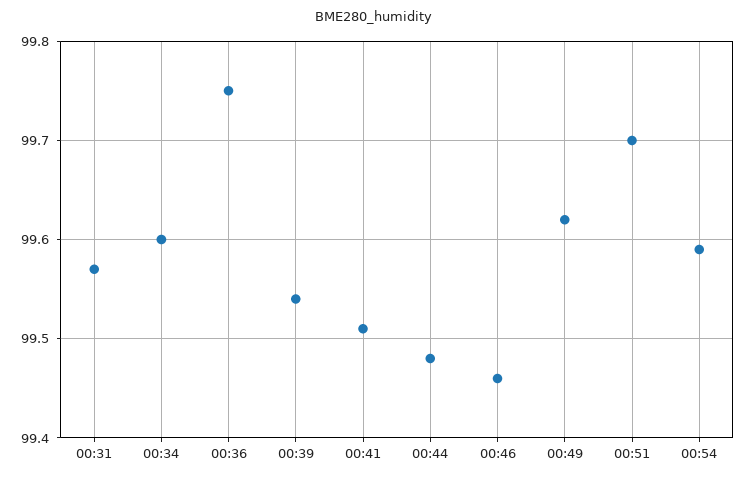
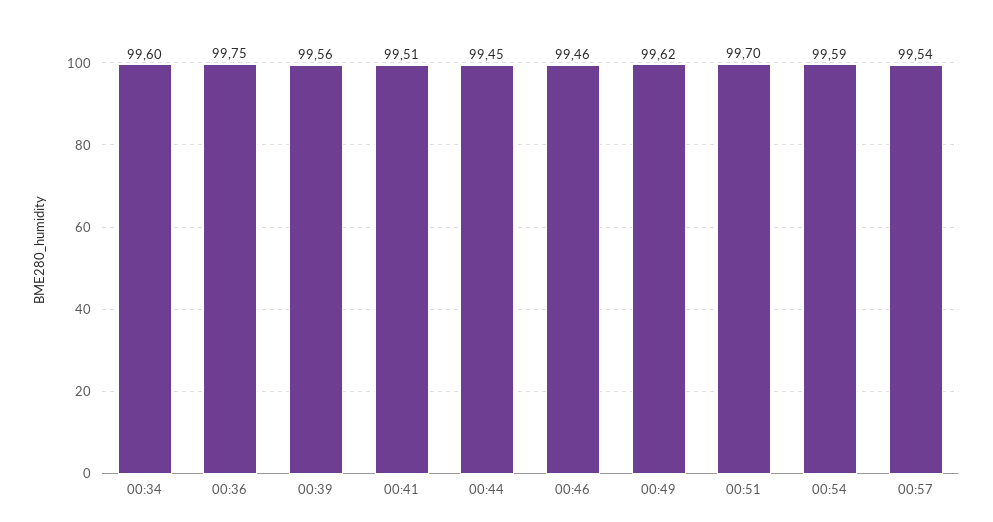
00:31: 99.57 -> none
00:39: 99.54 -> 99.56
00:44: 99.48 -> 99.45
00:57: none -> 99.54

